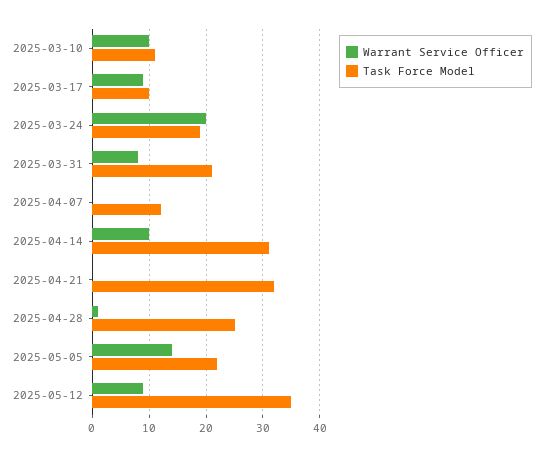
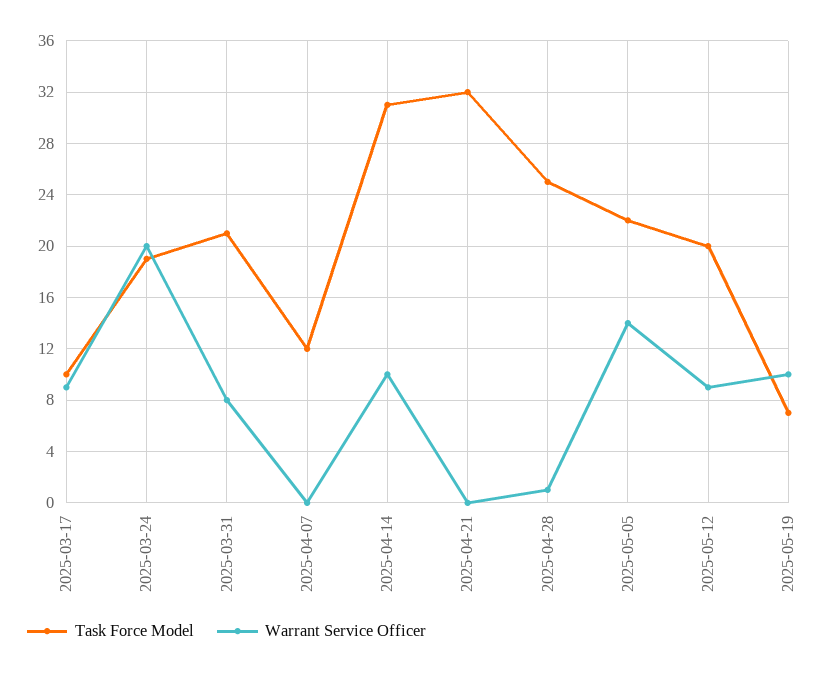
Warrant Service Officer, 2025-03-10: 10 -> none
Task Force Model, 2025-03-10: 10 -> none
Task Force Model, 2025-05-12: 35 -> 20
Task Force Model, 2025-05-19: none -> 7
Warrant Service Officer, 2025-05-19: none -> 10

